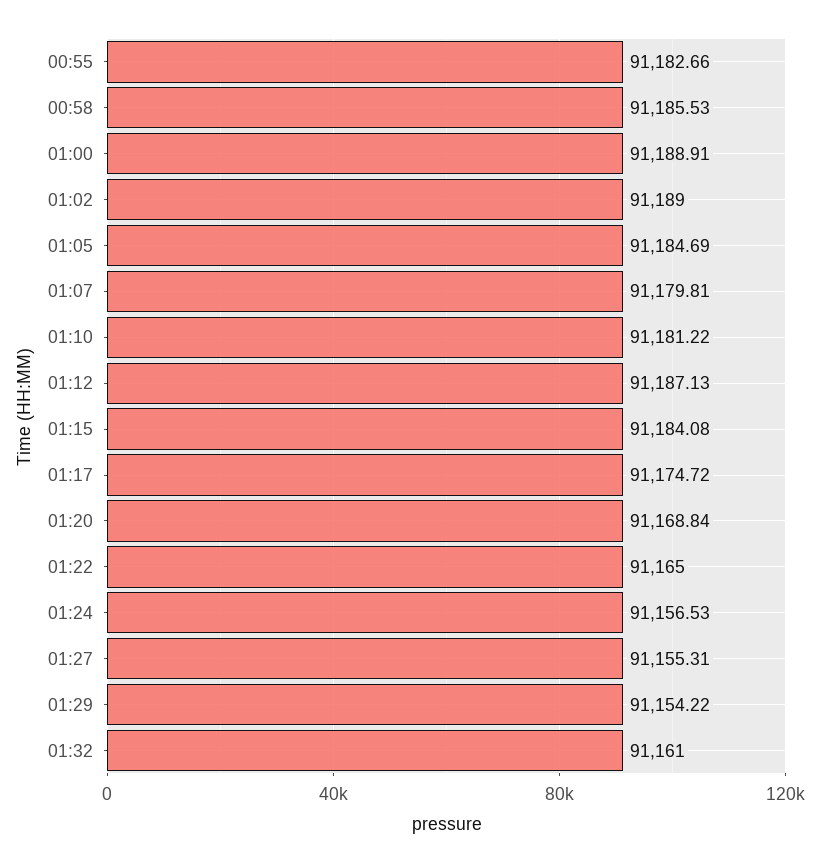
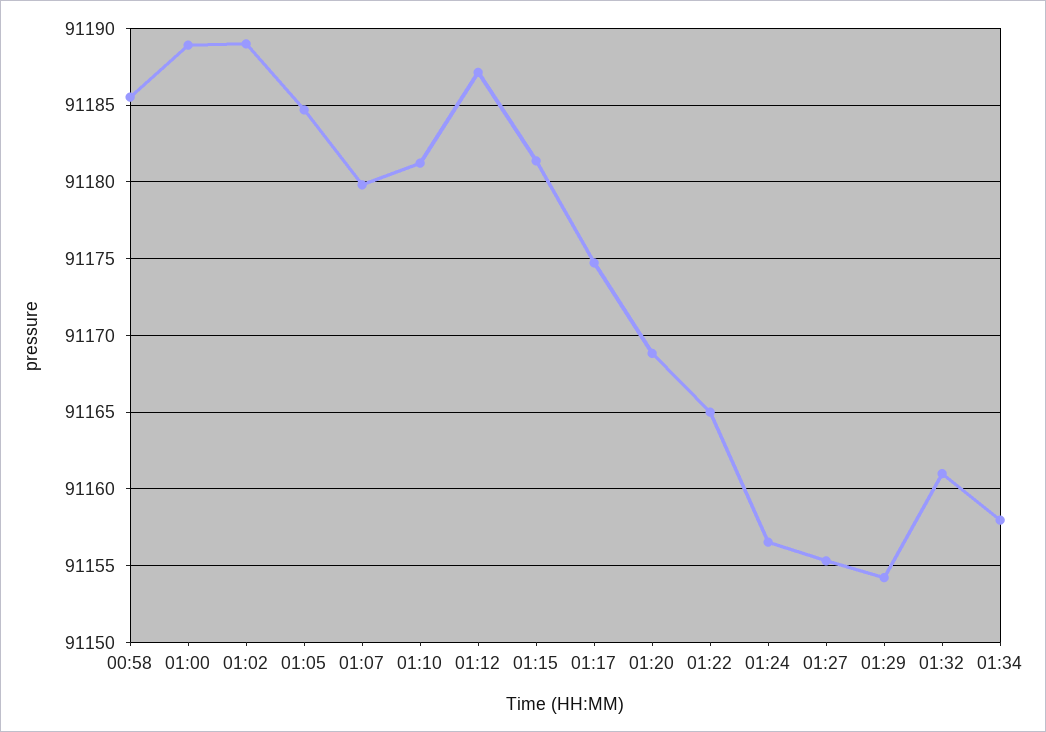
00:55: 91182.66 -> none
01:15: 91184.08 -> 91181.5
01:34: none -> 91158

